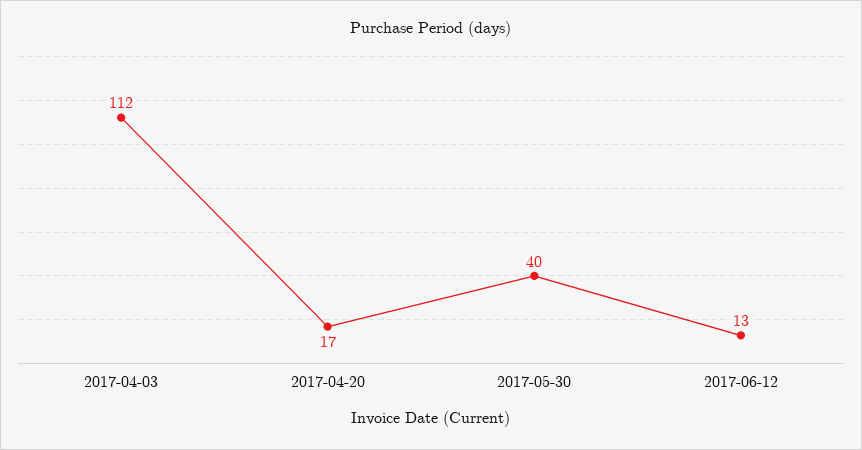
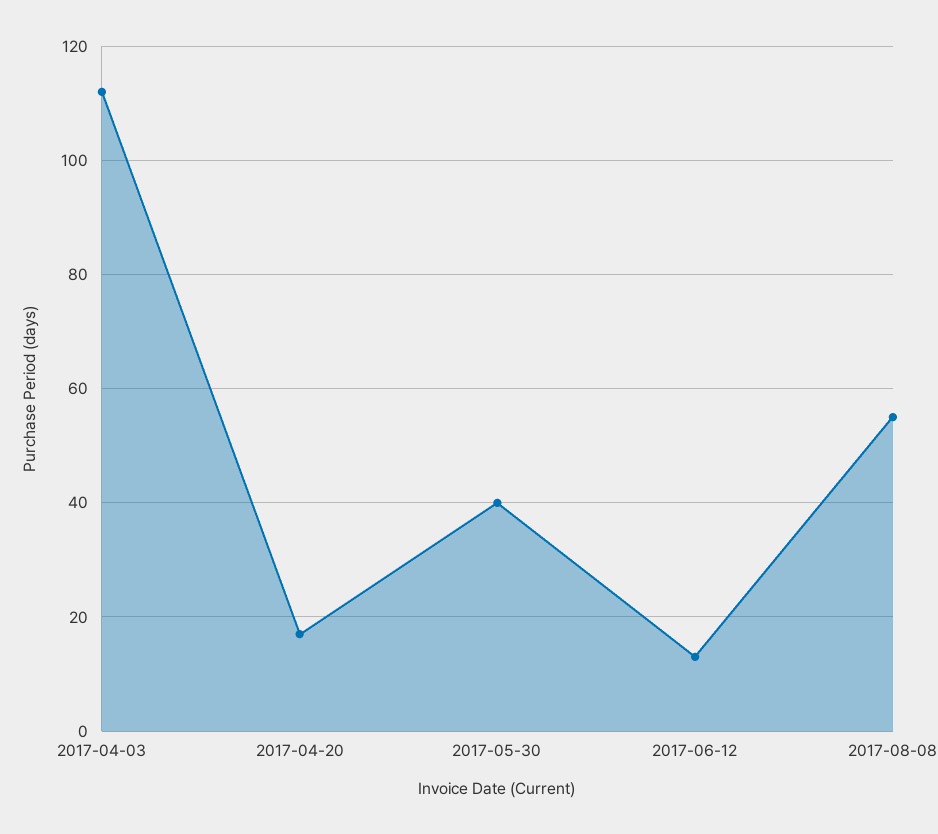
2017-08-08: none -> 55

